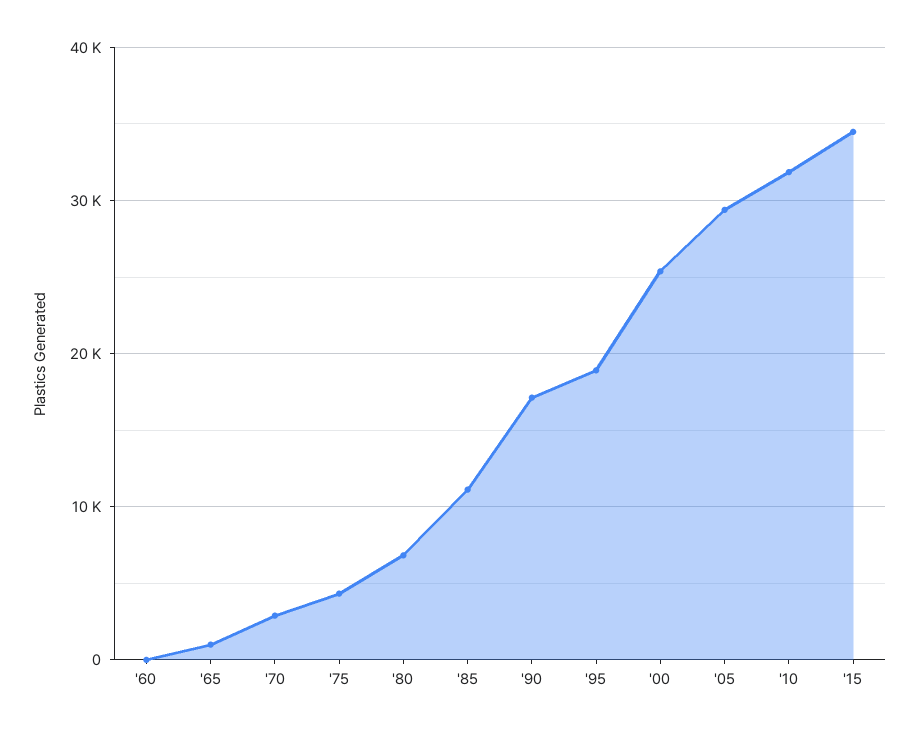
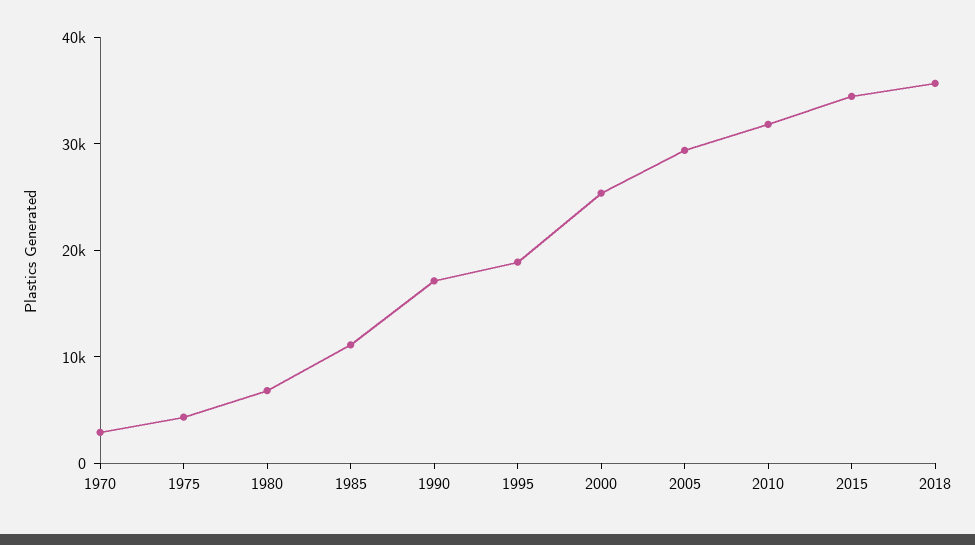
'60: 0 -> none
'65: 1000 -> none
2018: none -> 36000

